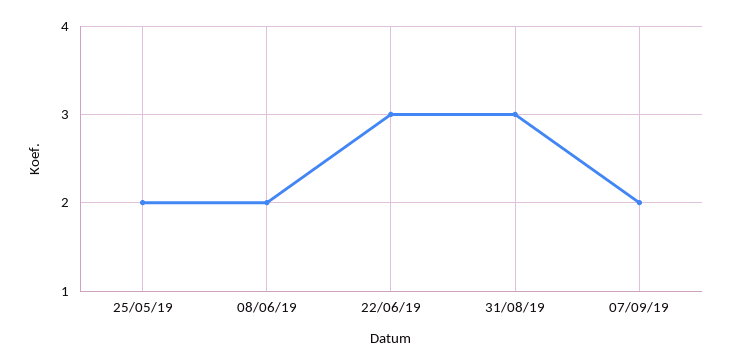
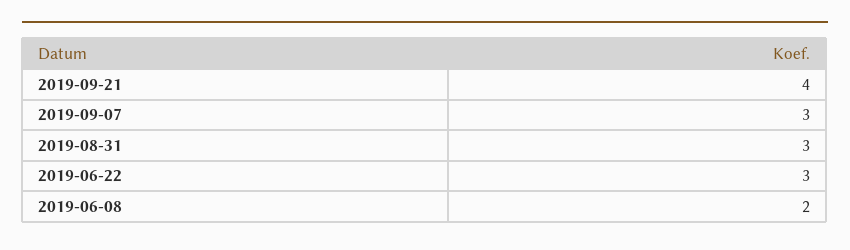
25/05/19: 2 -> none
07/09/19: 2 -> 3
2019-09-21: none -> 4

